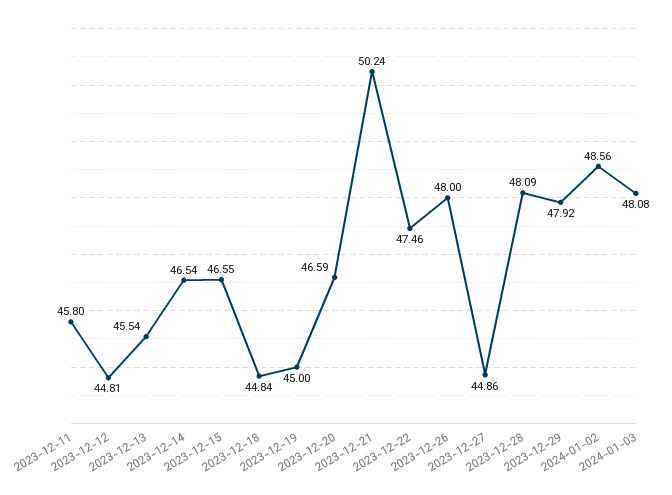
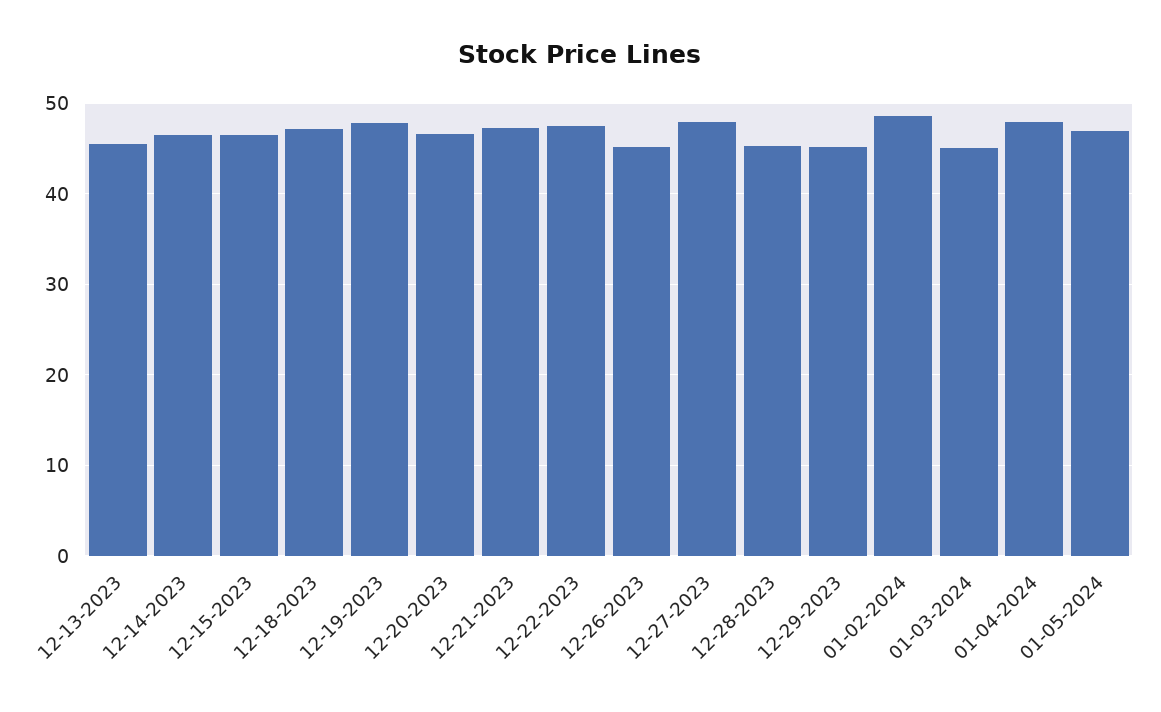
2023-12-11: 45.8 -> none
2023-12-12: 44.81 -> none
2023-12-18: 44.84 -> 47
2023-12-19: 45 -> 48
2023-12-21: 50.24 -> 47
2023-12-26: 48 -> 45
2023-12-27: 44.86 -> 48
2023-12-28: 48.09 -> 45
2023-12-29: 47.92 -> 45
2024-01-03: 48.08 -> 45
01-04-2024: none -> 48
01-05-2024: none -> 47

